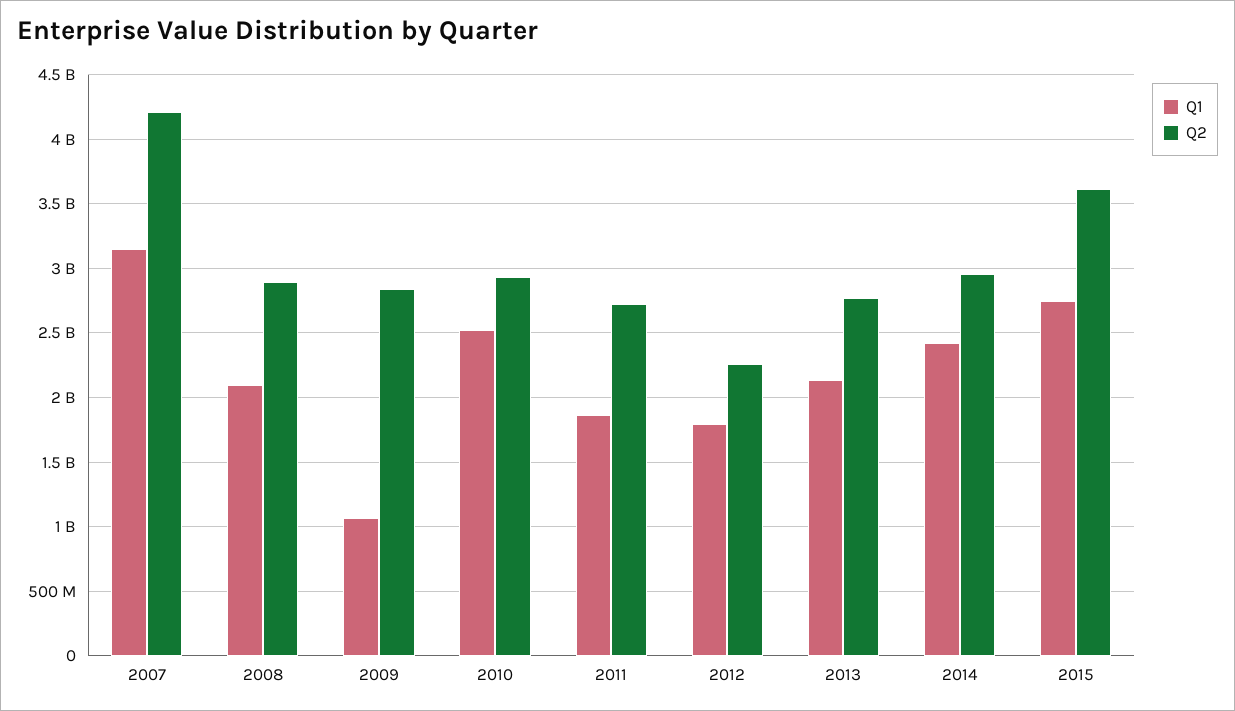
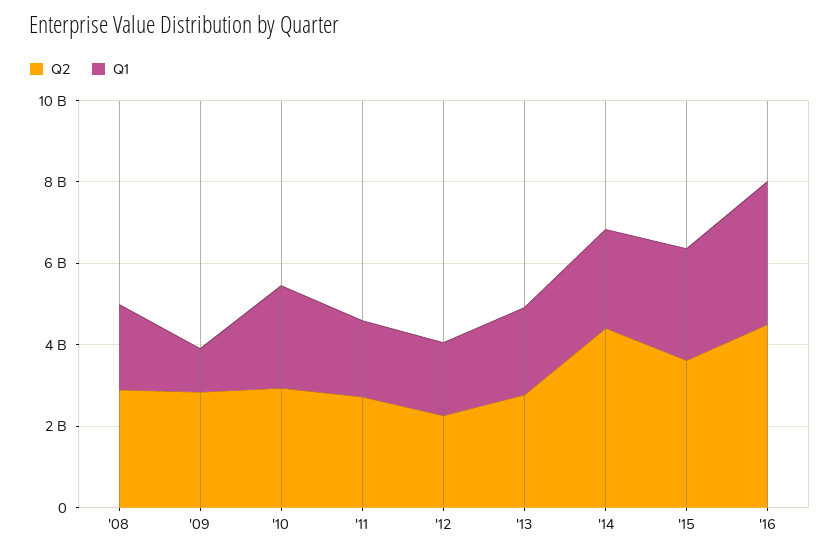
Q1, 2007: 3150000000 -> none
Q2, 2007: 4200000000 -> none
Q2, 2014: 2950000000 -> 4500000000
Q2, '16: none -> 4500000000
Q1, '16: none -> 3500000000

